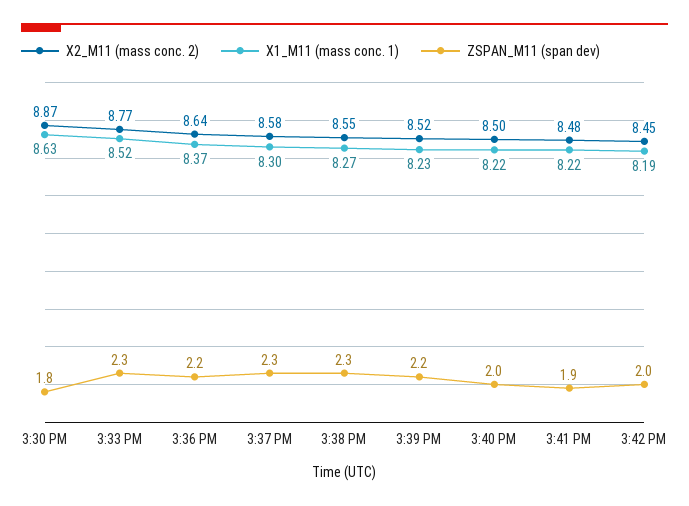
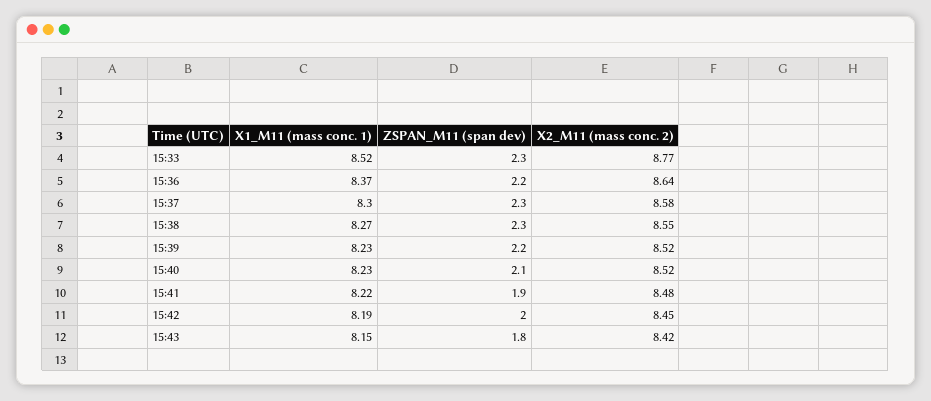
X2_M11 (mass conc. 2), 3:30 PM: 8.87 -> none
X1_M11 (mass conc. 1), 3:30 PM: 8.63 -> none
ZSPAN_M11 (span dev), 3:30 PM: 1.8 -> none
X2_M11 (mass conc. 2), 3:40 PM: 8.5 -> 8.52
X1_M11 (mass conc. 1), 3:40 PM: 8.22 -> 8.23
ZSPAN_M11 (span dev), 3:40 PM: 2 -> 2.1
X1_M11 (mass conc. 1), 15:43: none -> 8.15
ZSPAN_M11 (span dev), 15:43: none -> 1.8
X2_M11 (mass conc. 2), 15:43: none -> 8.42

